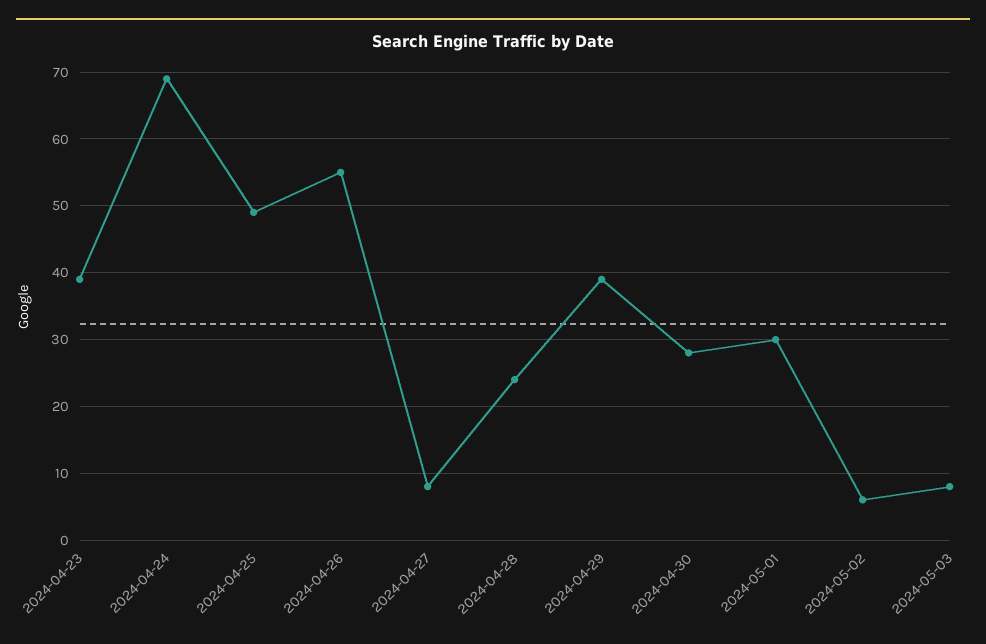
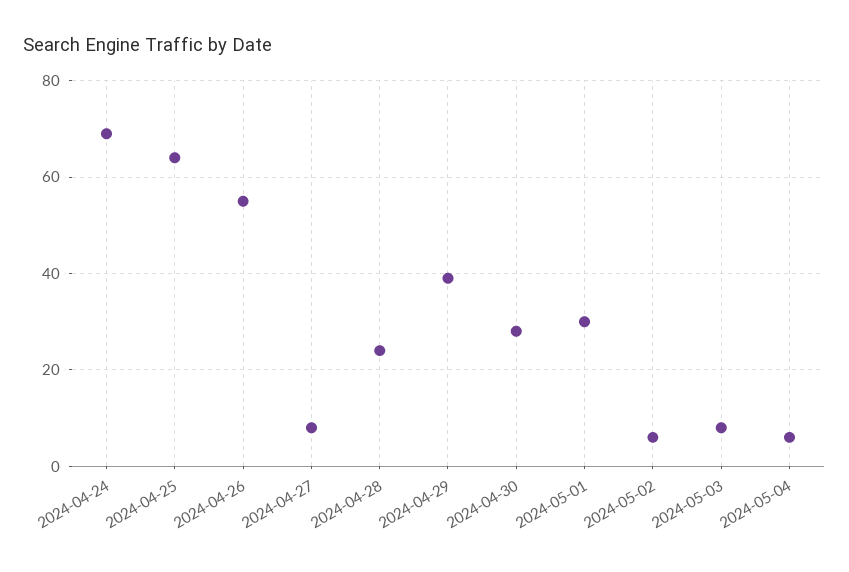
2024-04-23: 39 -> none
2024-04-25: 49 -> 65
2024-05-04: none -> 5

